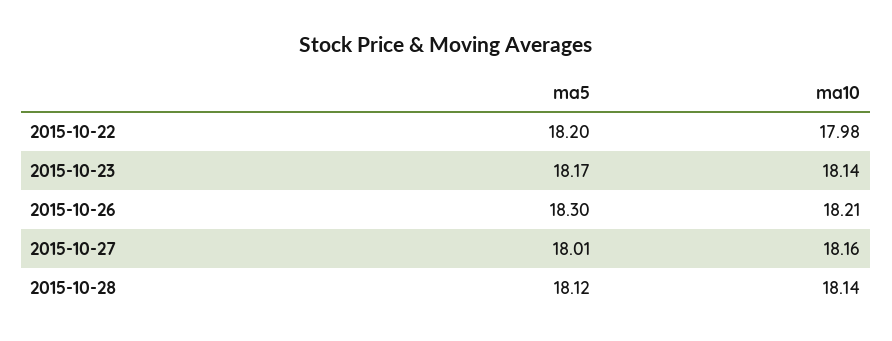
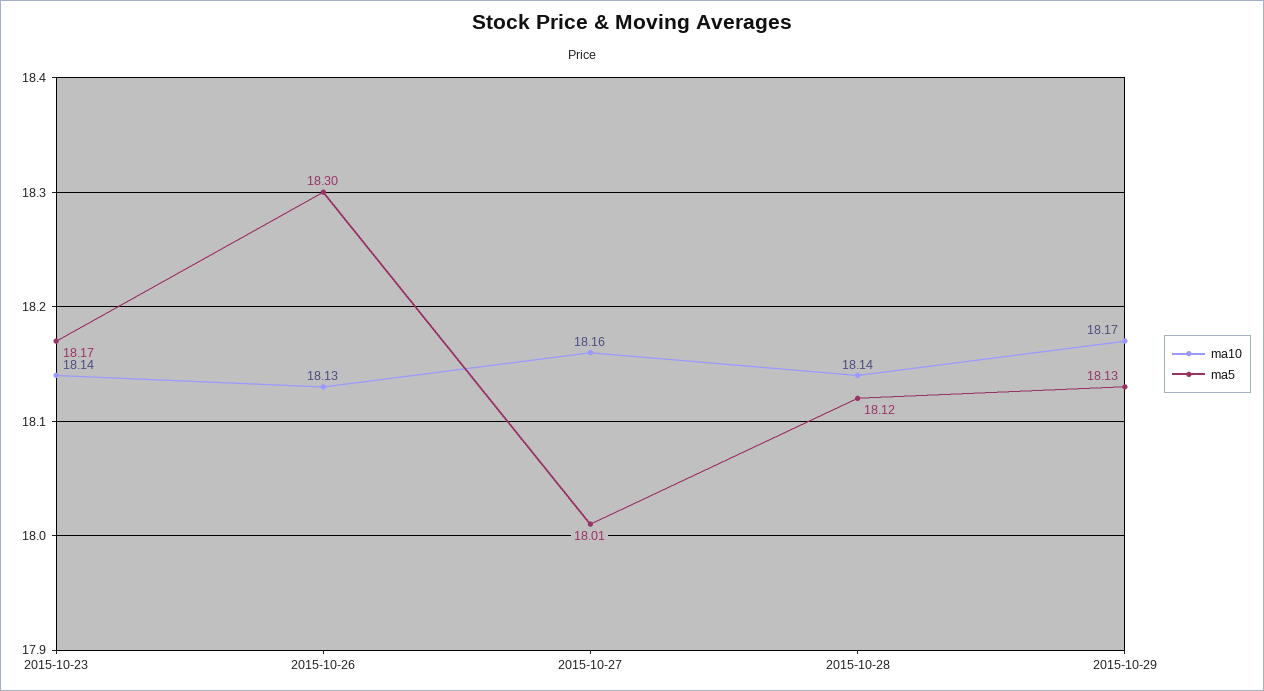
ma5, 2015-10-22: 18.2 -> none
ma10, 2015-10-22: 17.98 -> none
ma10, 2015-10-26: 18.21 -> 18.13
ma10, 2015-10-29: none -> 18.17
ma5, 2015-10-29: none -> 18.13

